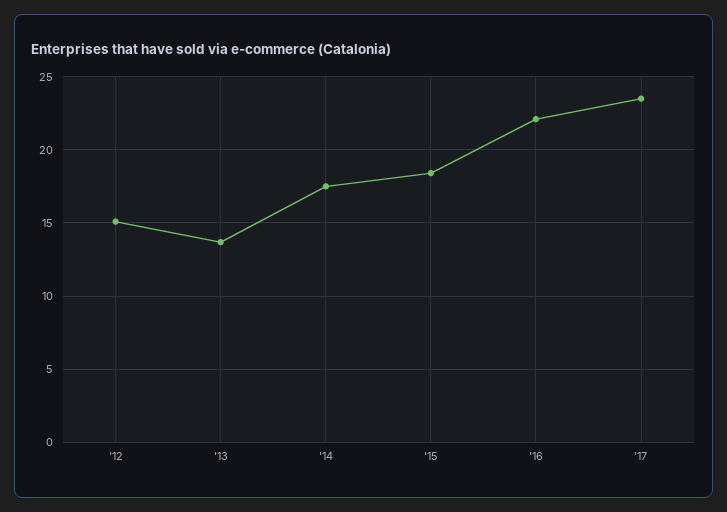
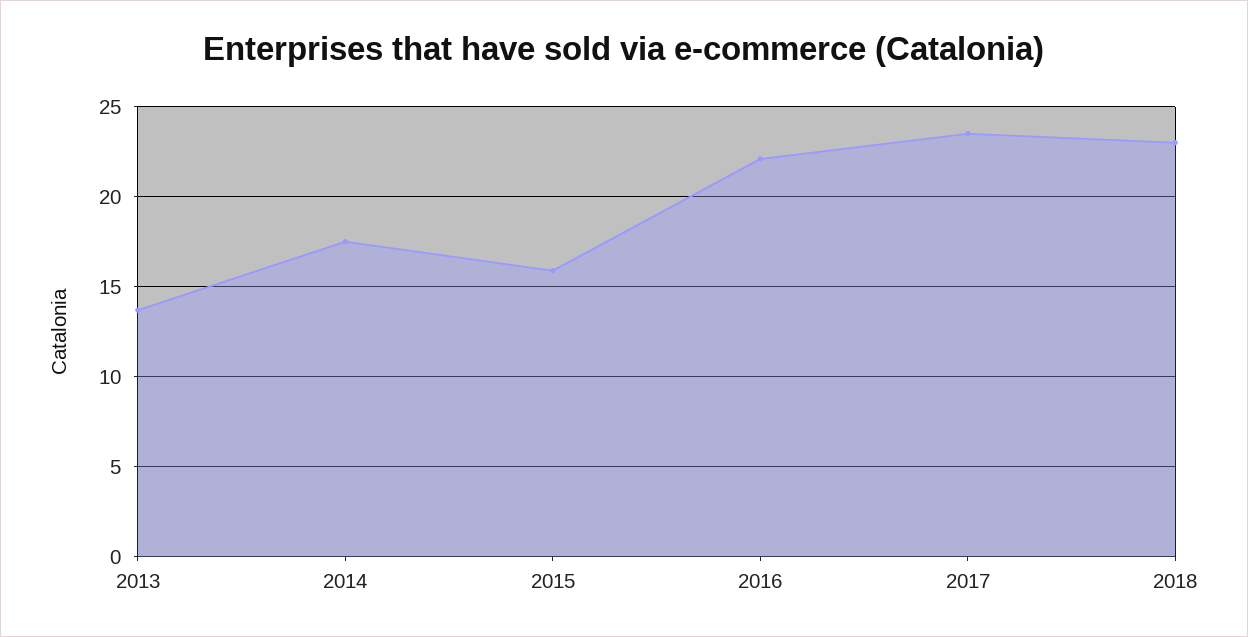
'12: 15 -> none
'15: 18.5 -> 16
2018: none -> 23

